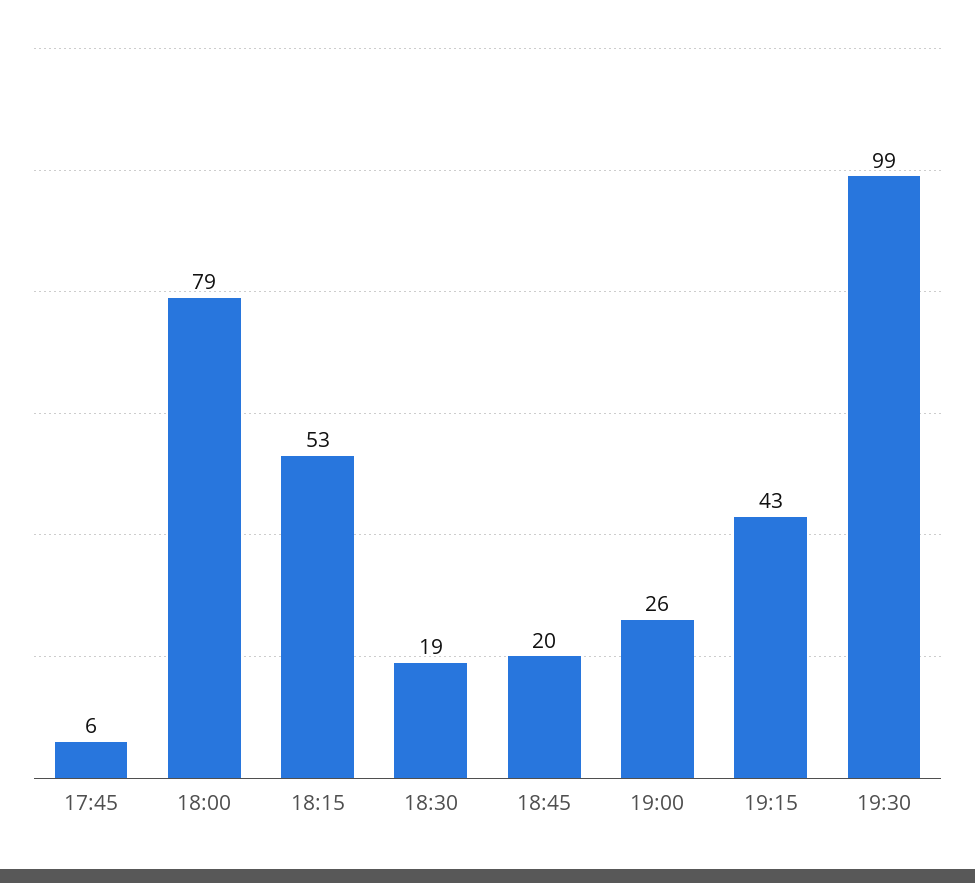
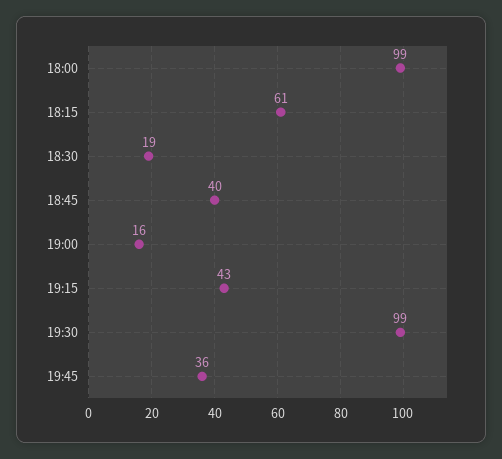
17:45: 6 -> none
18:00: 79 -> 99
18:15: 53 -> 61
18:45: 20 -> 40
19:00: 26 -> 16
19:45: none -> 36

